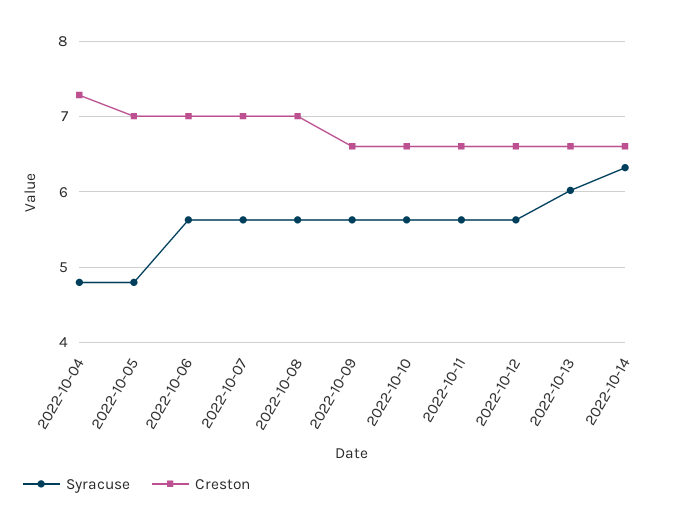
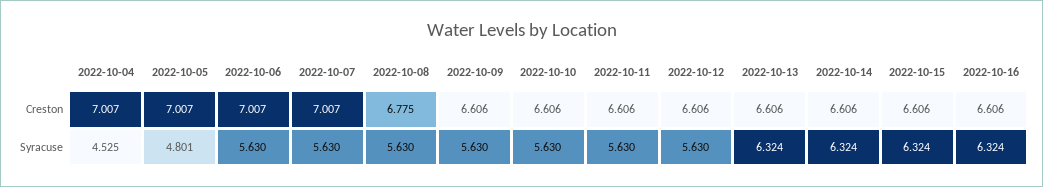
Syracuse, 2022-10-04: 4.8 -> 4.525
Creston, 2022-10-04: 7.3 -> 7.007
Creston, 2022-10-08: 7 -> 6.775
Syracuse, 2022-10-13: 6 -> 6.324
Creston, 2022-10-15: none -> 6.606
Creston, 2022-10-16: none -> 6.606
Syracuse, 2022-10-15: none -> 6.324
Syracuse, 2022-10-16: none -> 6.324

